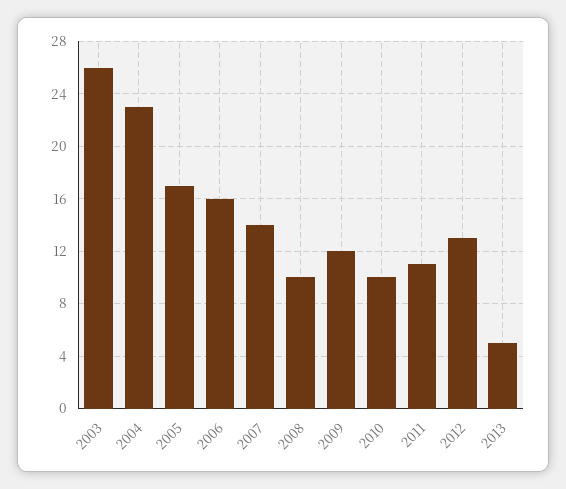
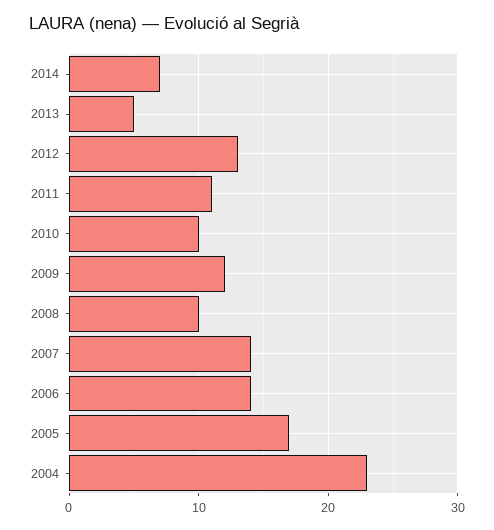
2003: 26 -> none
2006: 16 -> 14
2014: none -> 7

